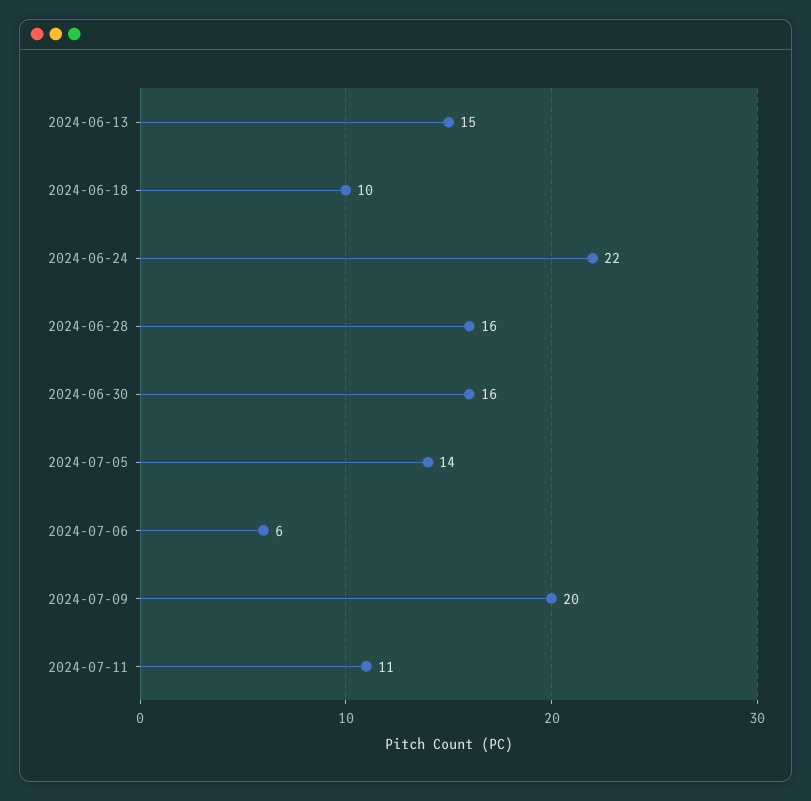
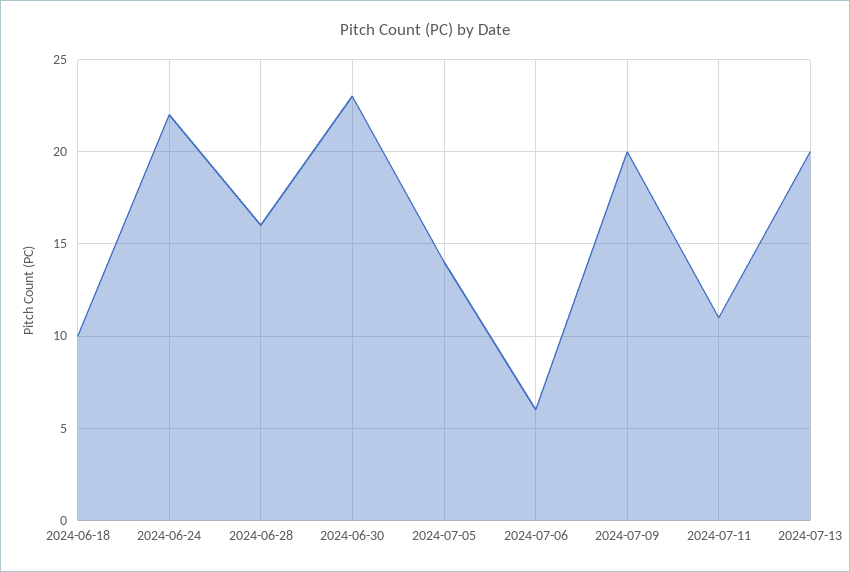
2024-06-13: 15 -> none
2024-06-30: 16 -> 23
2024-07-13: none -> 20

